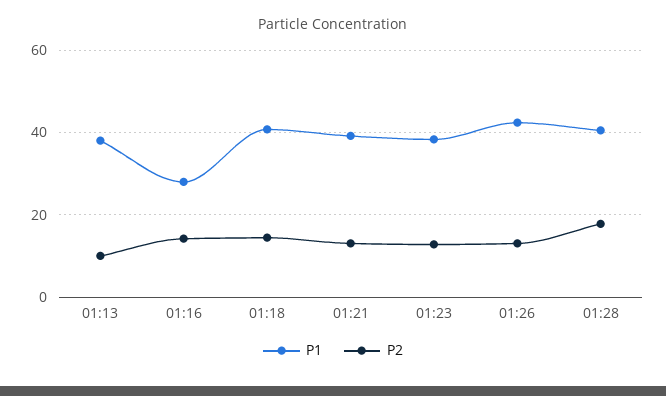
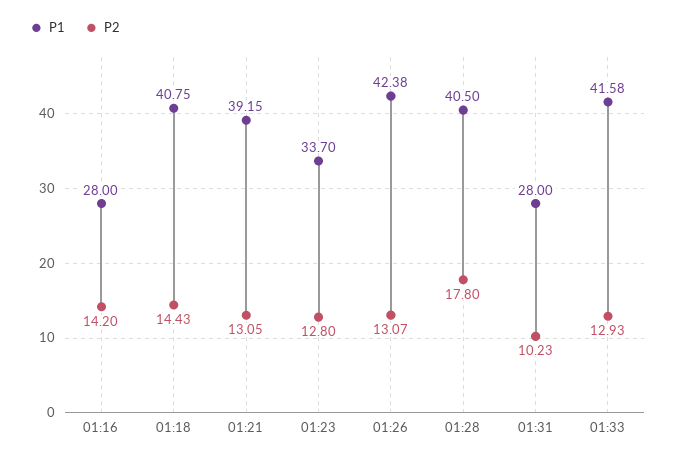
P1, 01:13: 38 -> none
P2, 01:13: 10 -> none
P1, 01:23: 38 -> 33.7
P1, 01:31: none -> 28
P2, 01:31: none -> 10.23
P1, 01:33: none -> 41.58
P2, 01:33: none -> 12.93

